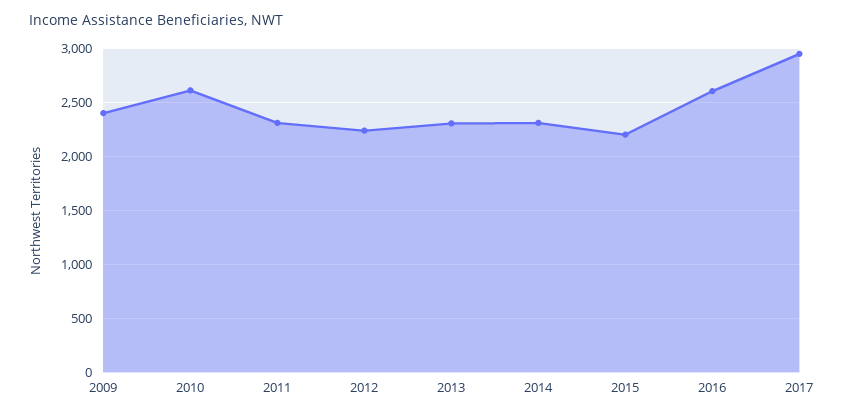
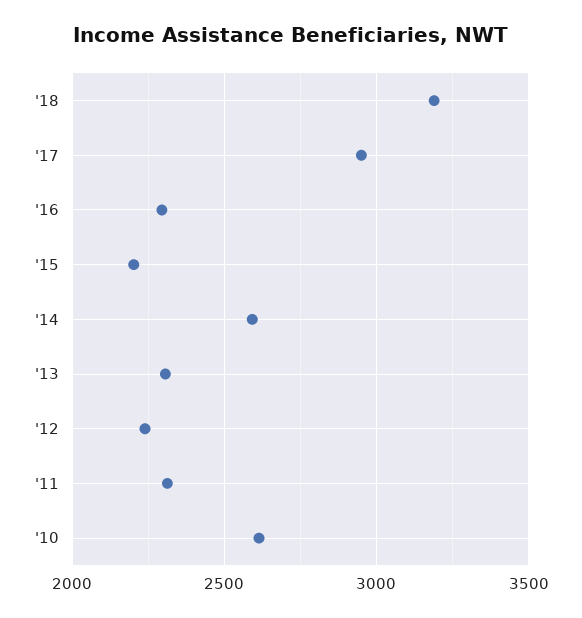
2009: 2400 -> none
2014: 2300 -> 2600
2016: 2600 -> 2300
'18: none -> 3200

